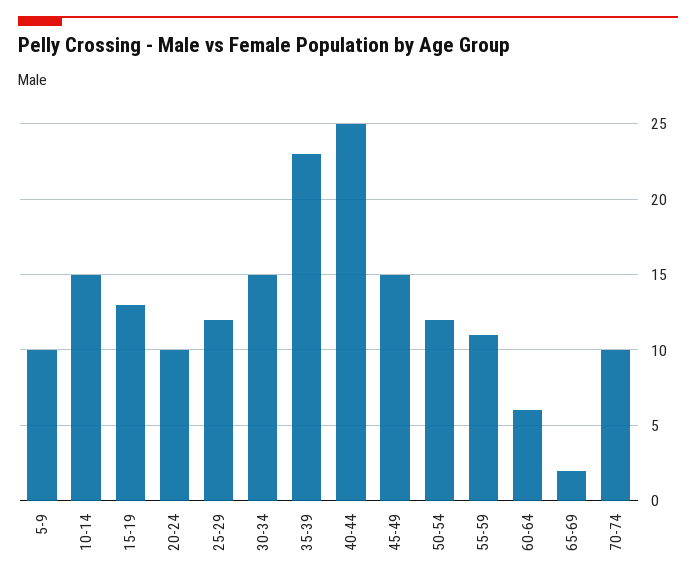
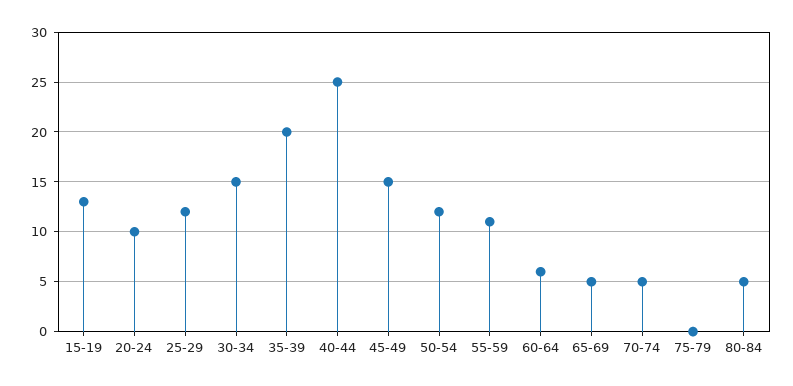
5-9: 10 -> none
10-14: 15 -> none
35-39: 23 -> 20
65-69: 2 -> 5
70-74: 10 -> 5
75-79: none -> 0
80-84: none -> 5

